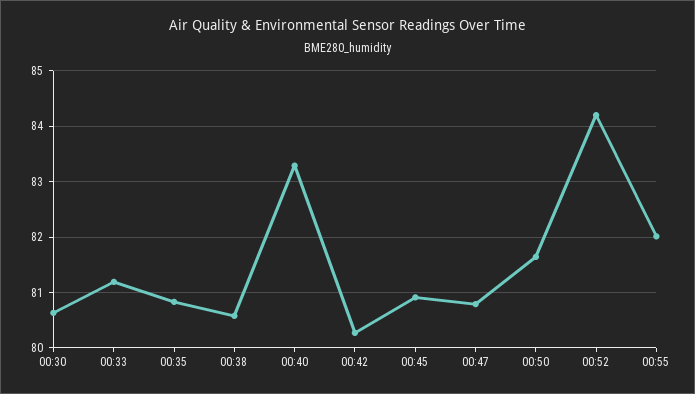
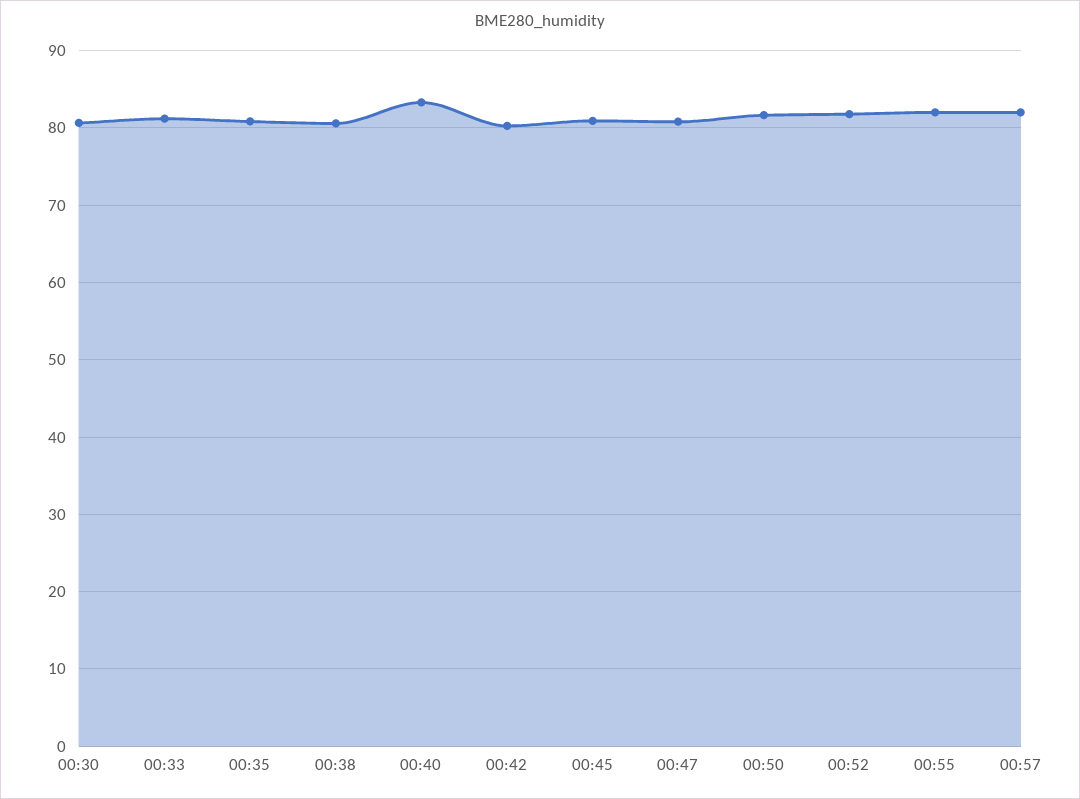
00:52: 84.2 -> 82
00:57: none -> 82

